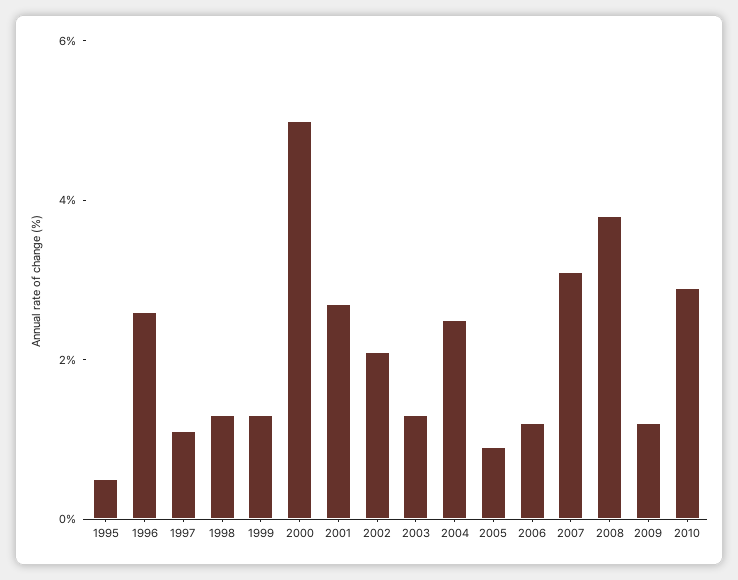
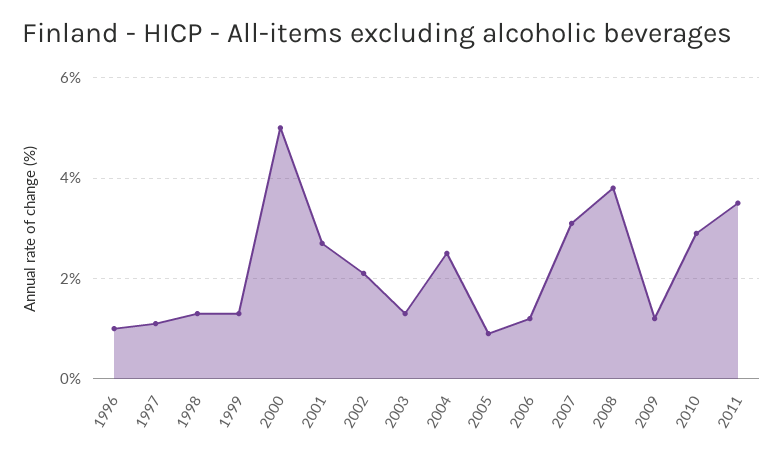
1995: 0.5 -> none
1996: 2.5 -> 1
2011: none -> 3.5

